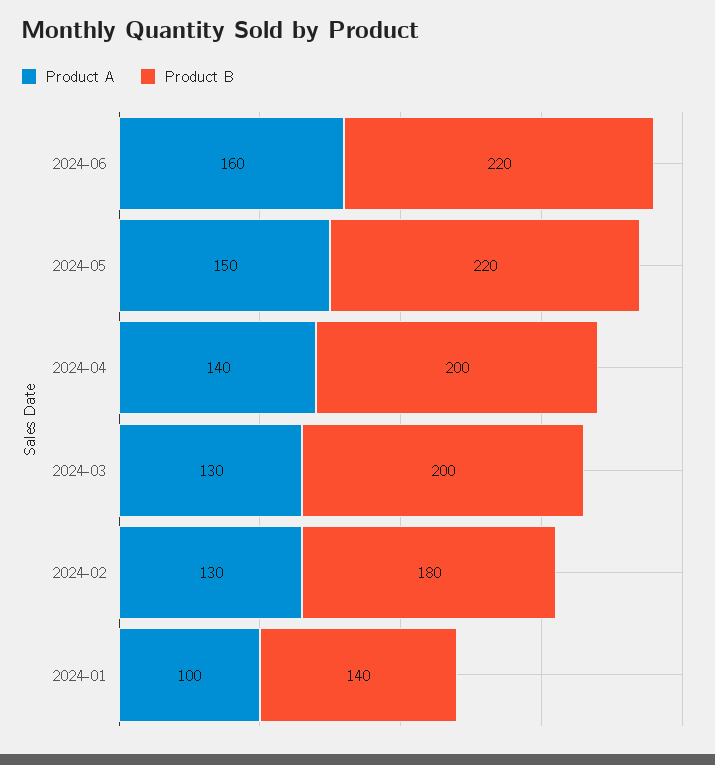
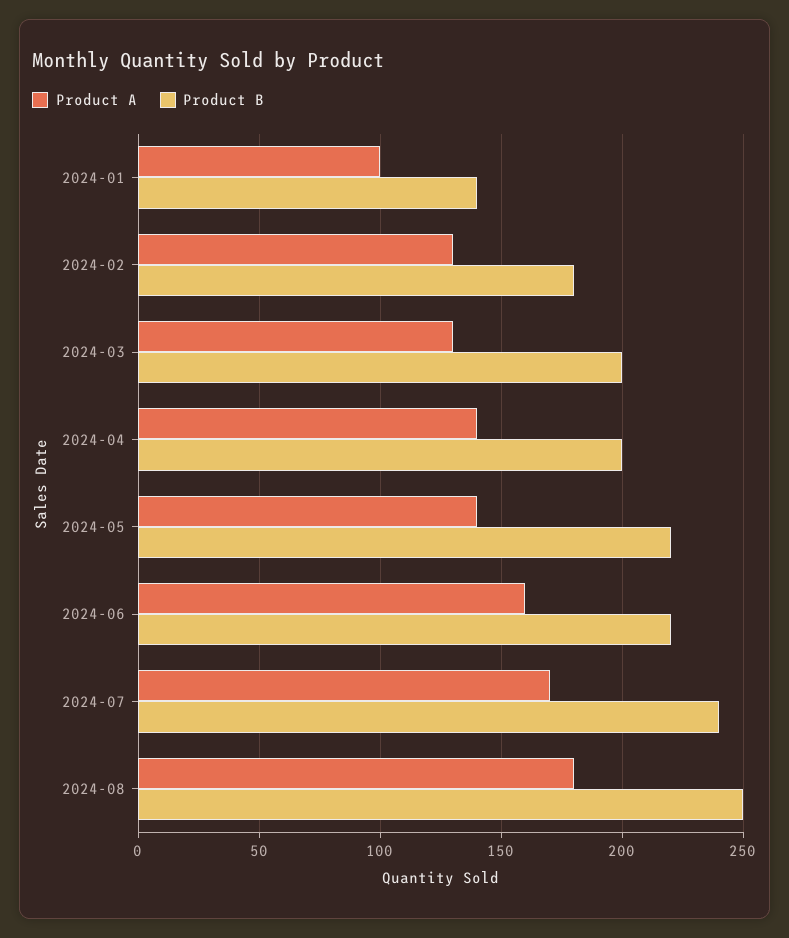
Product A, 2024-05: 150 -> 140
Product A, 2024-07: none -> 170
Product B, 2024-07: none -> 240
Product A, 2024-08: none -> 180
Product B, 2024-08: none -> 250

